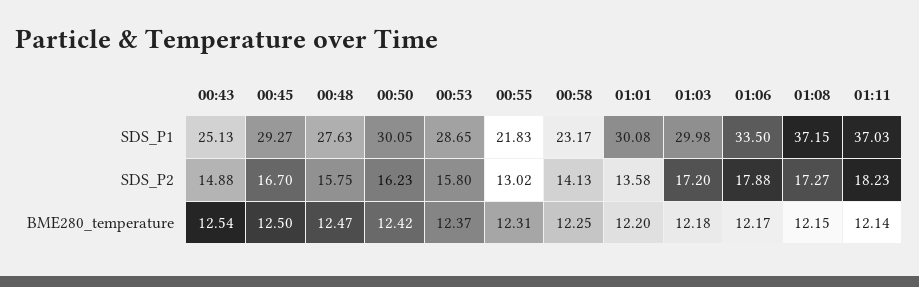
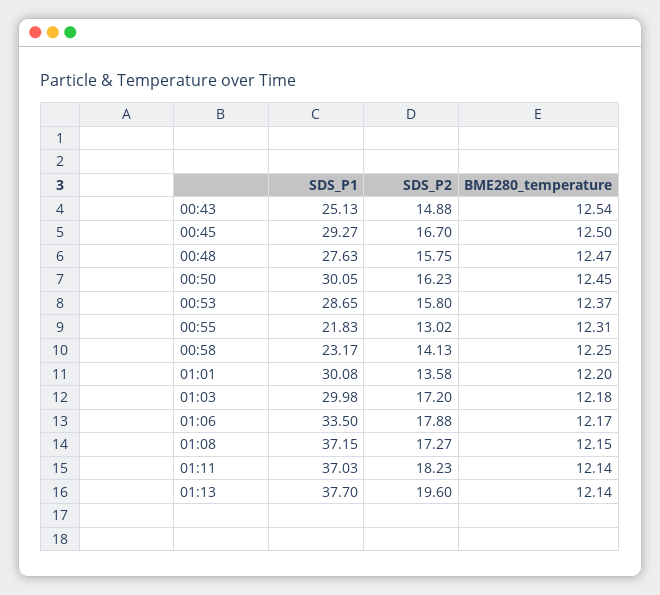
00:50, BME280_temperature: 12.42 -> 12.45
01:13, SDS_P1: none -> 37.7
01:13, SDS_P2: none -> 19.6
01:13, BME280_temperature: none -> 12.14

